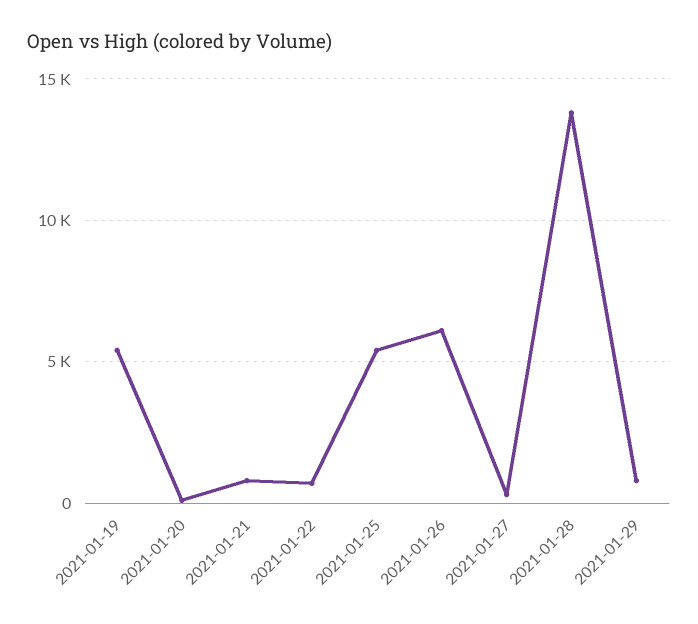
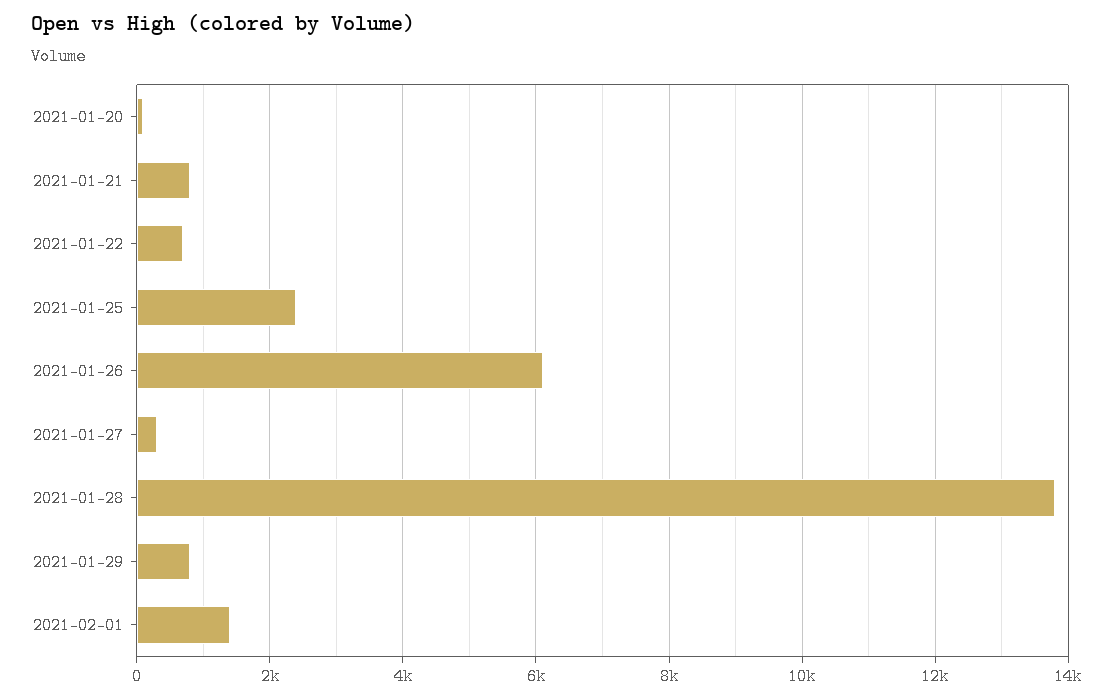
2021-01-19: 5500 -> none
2021-01-25: 5500 -> 2400
2021-02-01: none -> 1400

